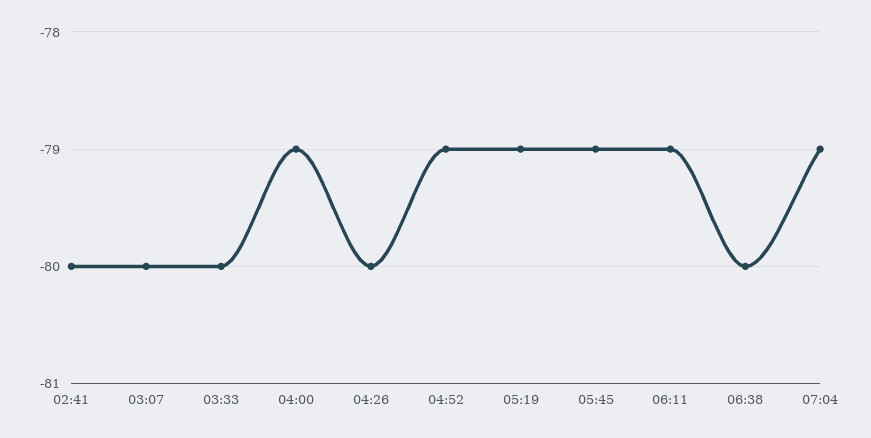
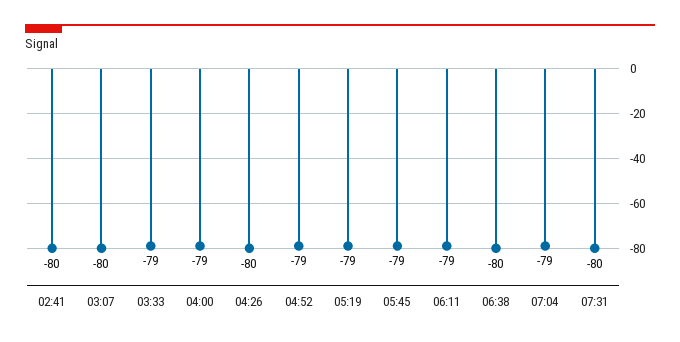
03:33: -80 -> -79
07:31: none -> -80

